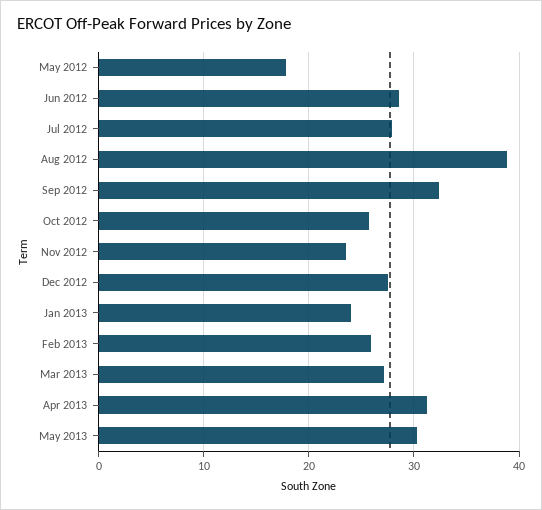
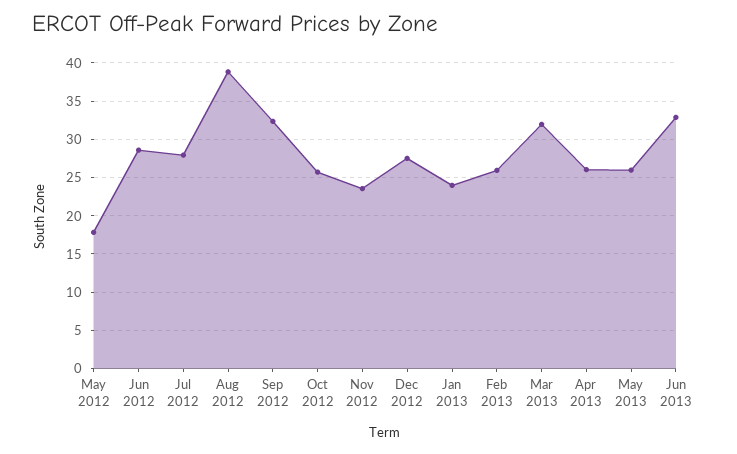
Mar 2013: 27 -> 32
Apr 2013: 31 -> 26
May 2013: 30 -> 26
Jun 2013: none -> 33

